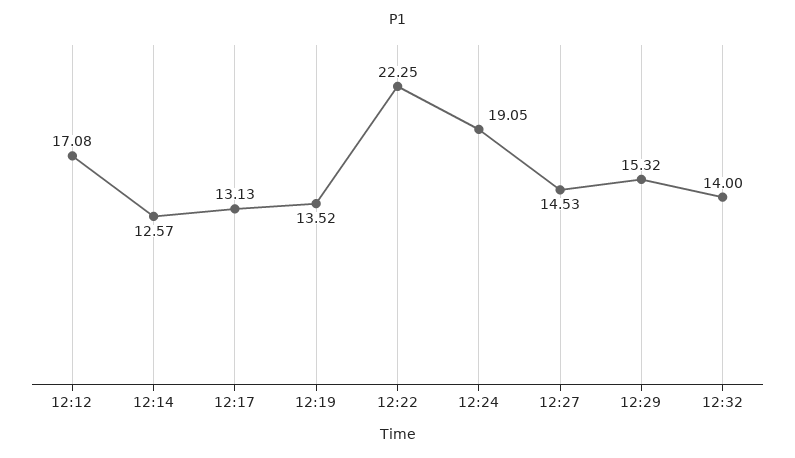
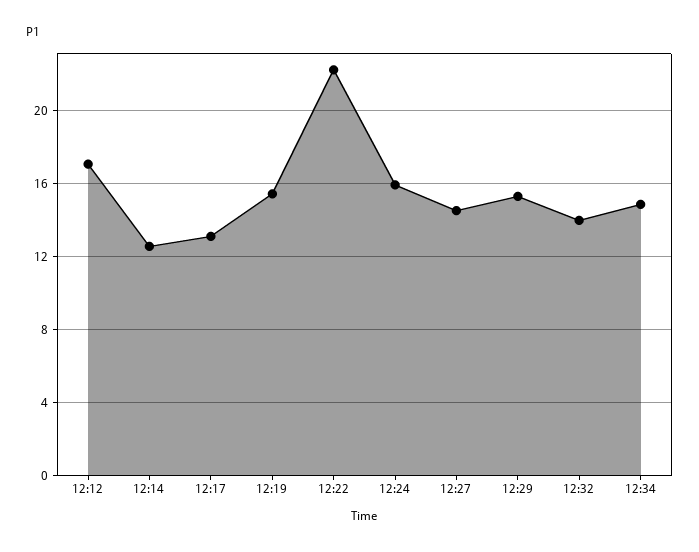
12:19: 13.52 -> 15.5
12:24: 19.05 -> 16
12:34: none -> 15

